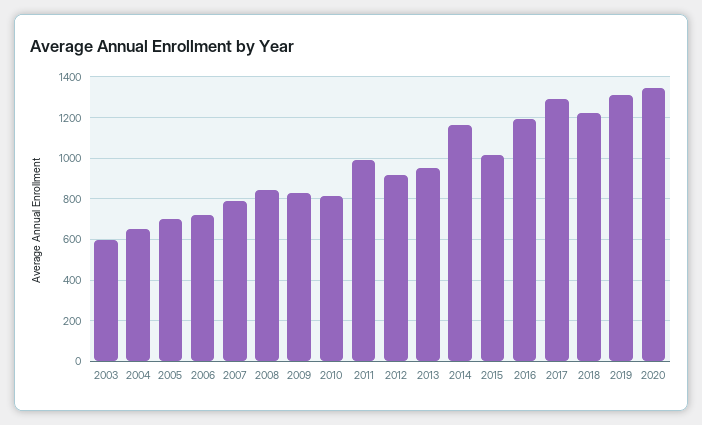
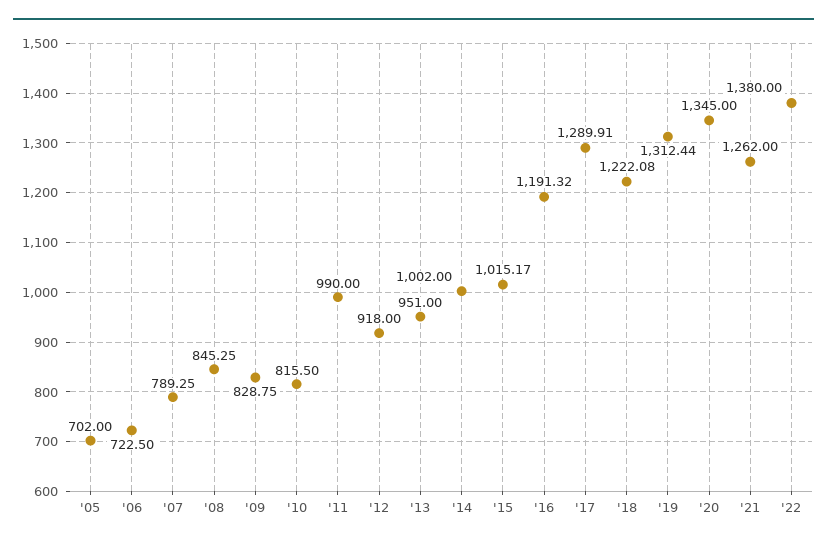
2003: 600 -> none
2004: 650 -> none
2014: 1150 -> 1002
'21: none -> 1262
'22: none -> 1380

